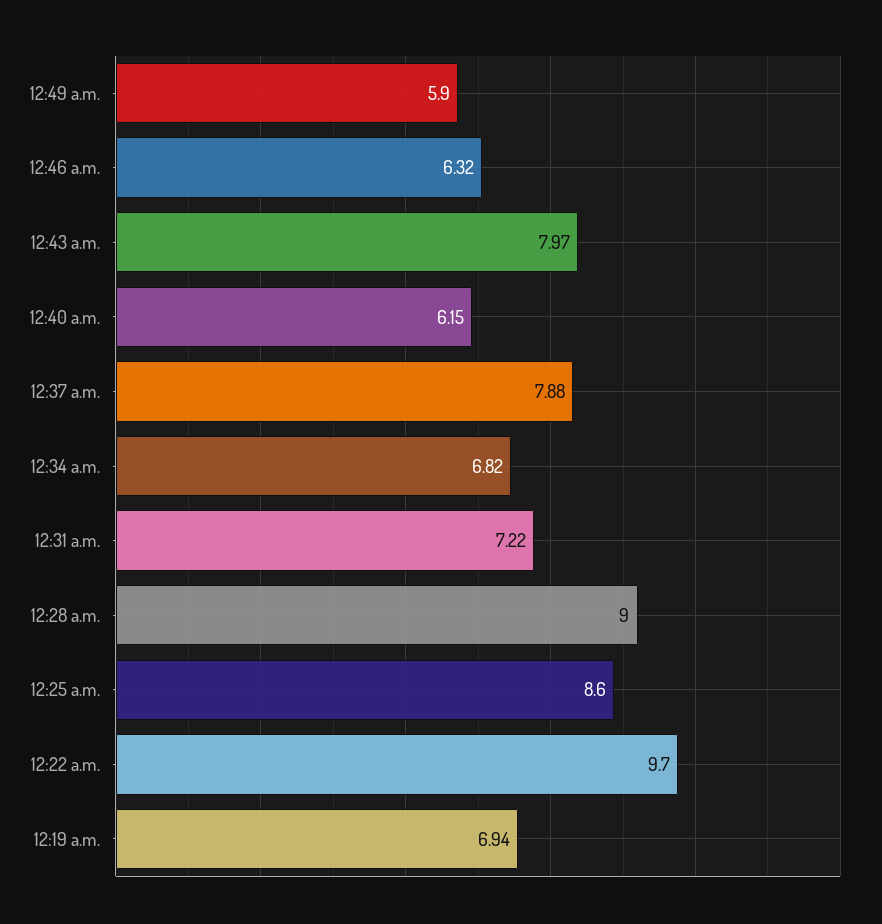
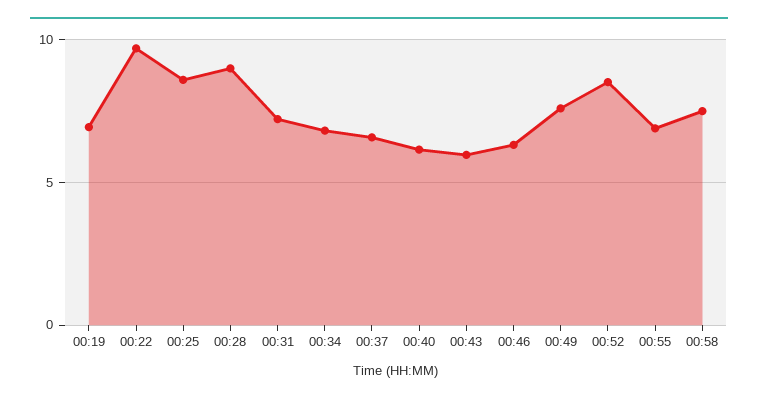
12:49 a.m.: 5.9 -> 7.5
12:43 a.m.: 7.97 -> 6
12:37 a.m.: 7.88 -> 6.5
00:52: none -> 8.5
00:55: none -> 7
00:58: none -> 7.5

